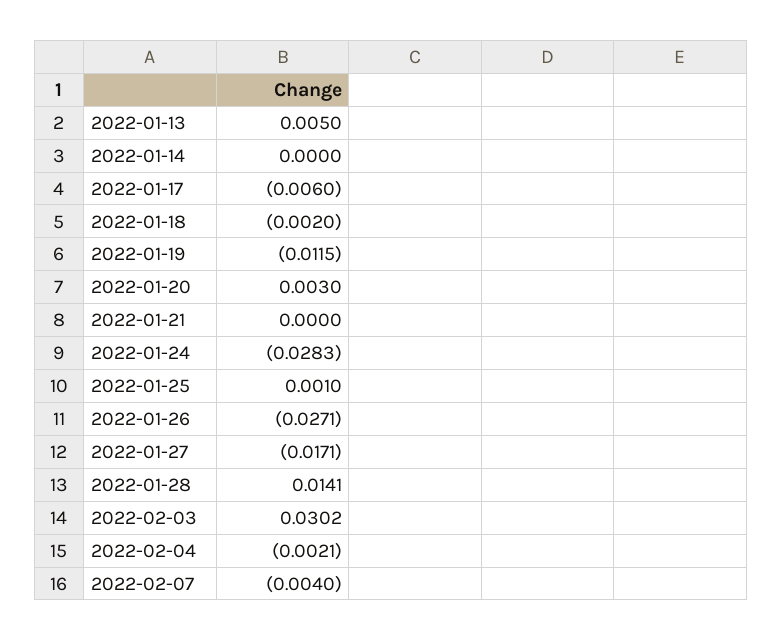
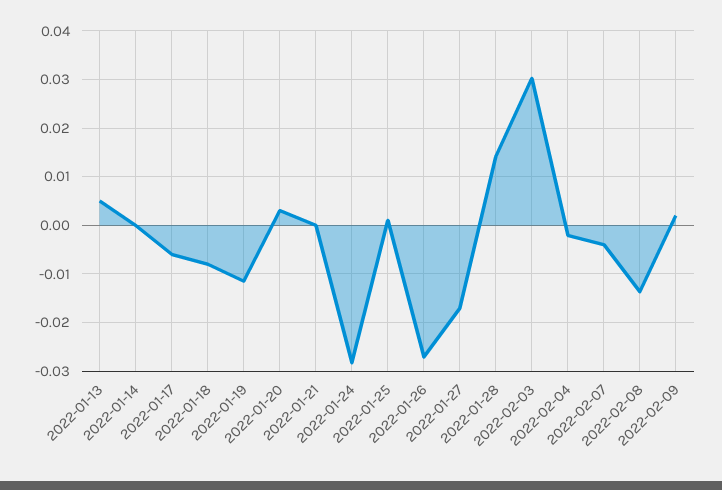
2022-01-18: -0.002 -> -0.008
2022-02-08: none -> -0.014
2022-02-09: none -> 0.002

